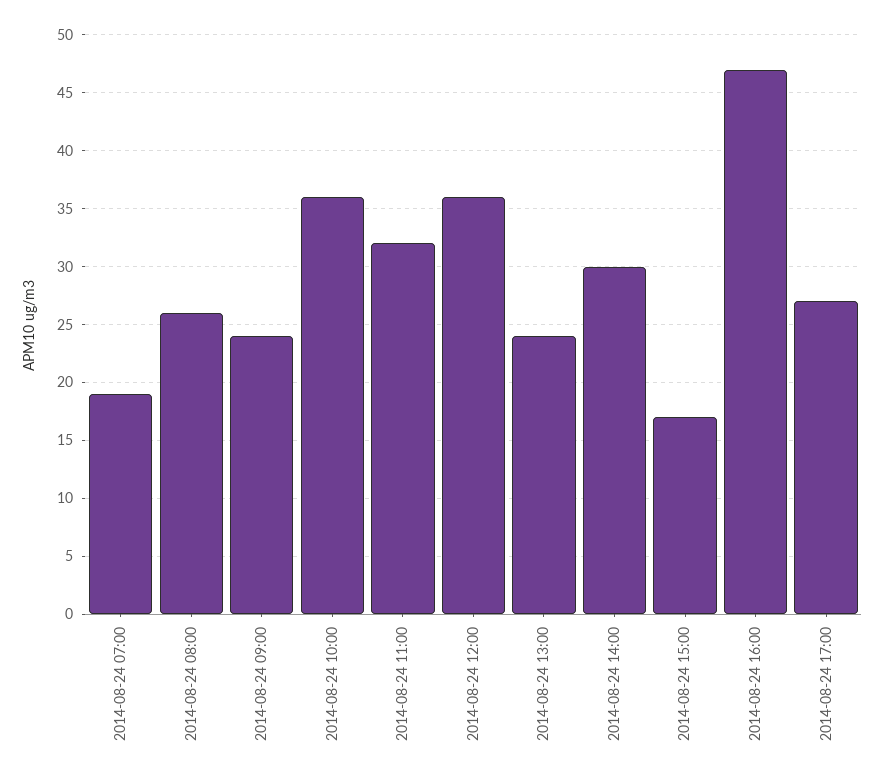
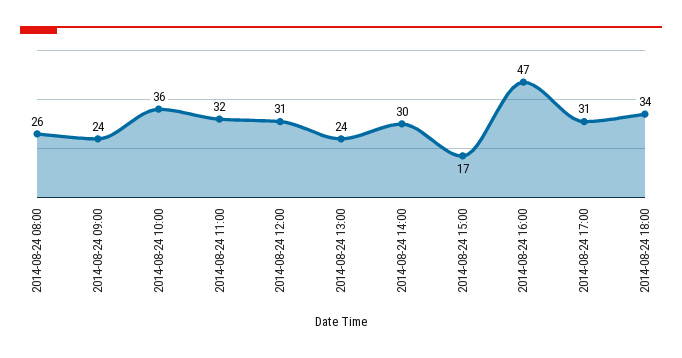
2014-08-24 07:00: 19 -> none
2014-08-24 12:00: 36 -> 31
2014-08-24 17:00: 27 -> 31
2014-08-24 18:00: none -> 34

